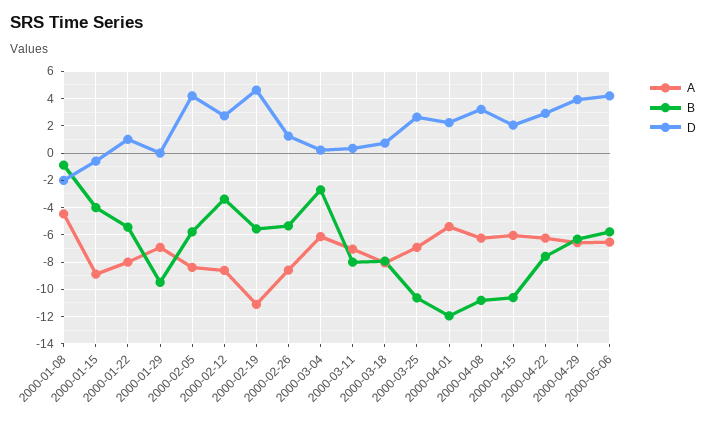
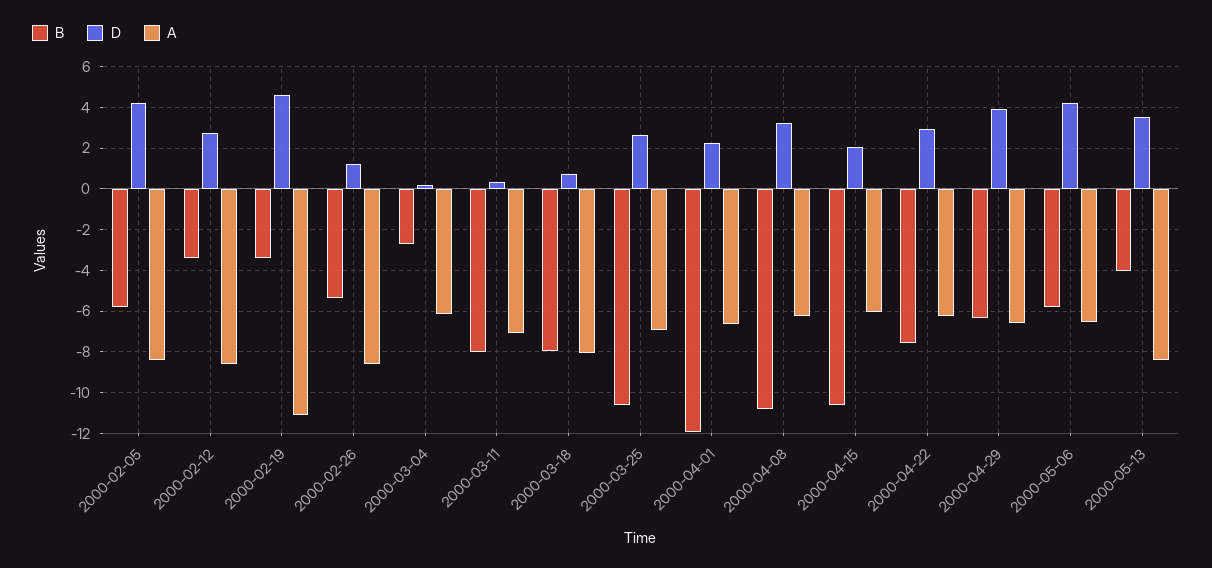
A, 2000-01-08: -4.5 -> none
B, 2000-01-08: -1 -> none
D, 2000-01-08: -2 -> none
A, 2000-01-15: -9 -> none
B, 2000-01-15: -4 -> none
D, 2000-01-15: -0.5 -> none
A, 2000-01-22: -8 -> none
B, 2000-01-22: -5.5 -> none
D, 2000-01-22: 1 -> none
A, 2000-01-29: -7 -> none
B, 2000-01-29: -9.5 -> none
D, 2000-01-29: 0 -> none
B, 2000-02-19: -5.5 -> -3.5
A, 2000-04-01: -5.5 -> -6.5
B, 2000-05-13: none -> -4
D, 2000-05-13: none -> 3.5
A, 2000-05-13: none -> -8.5

